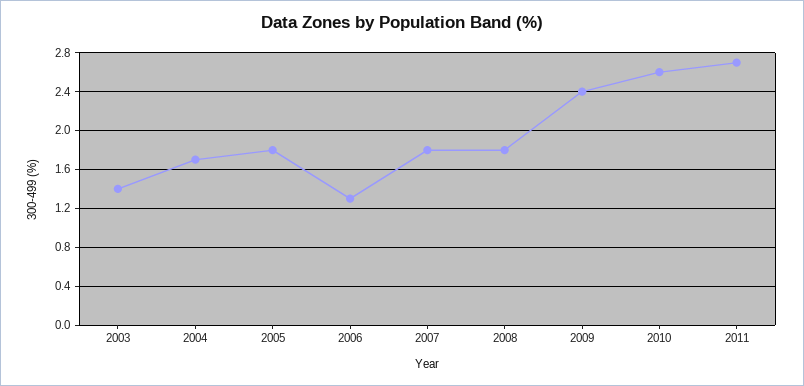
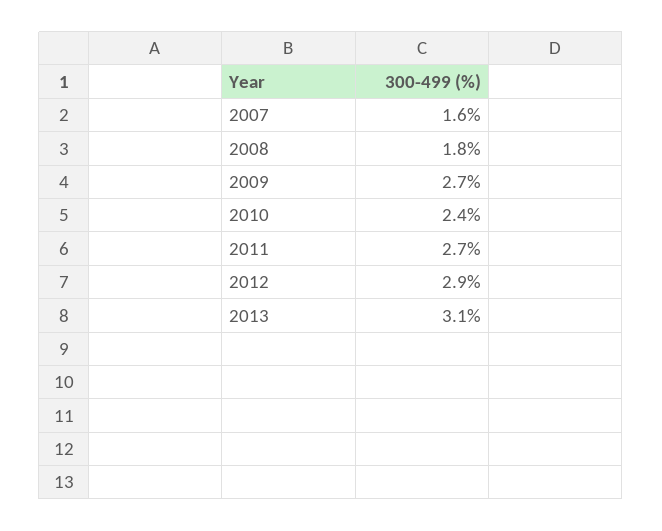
2003: 1.4 -> none
2004: 1.7 -> none
2005: 1.8 -> none
2006: 1.3 -> none
2007: 1.8 -> 1.6
2009: 2.4 -> 2.7
2010: 2.6 -> 2.4
2012: none -> 2.9
2013: none -> 3.1

